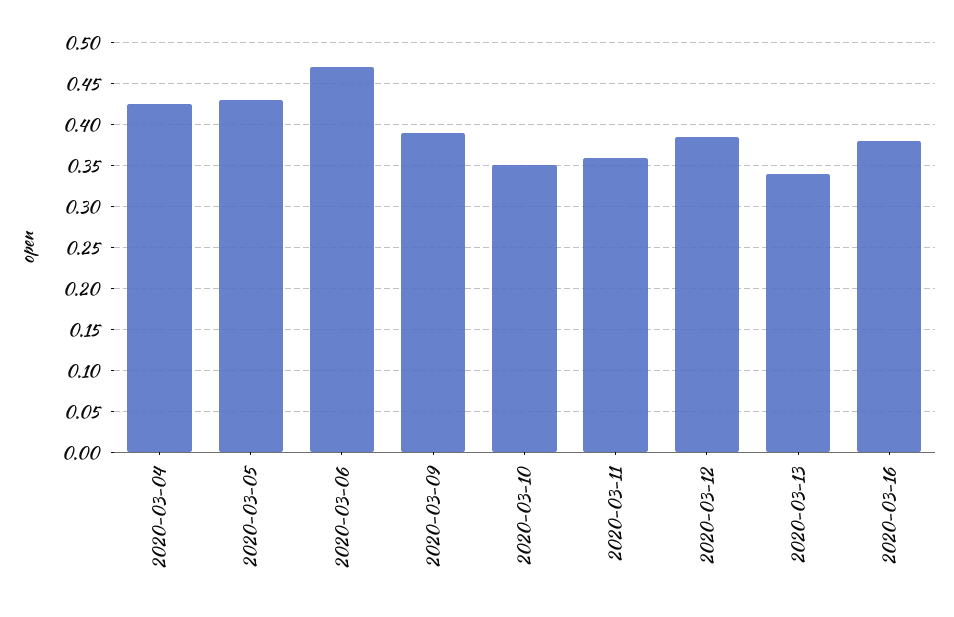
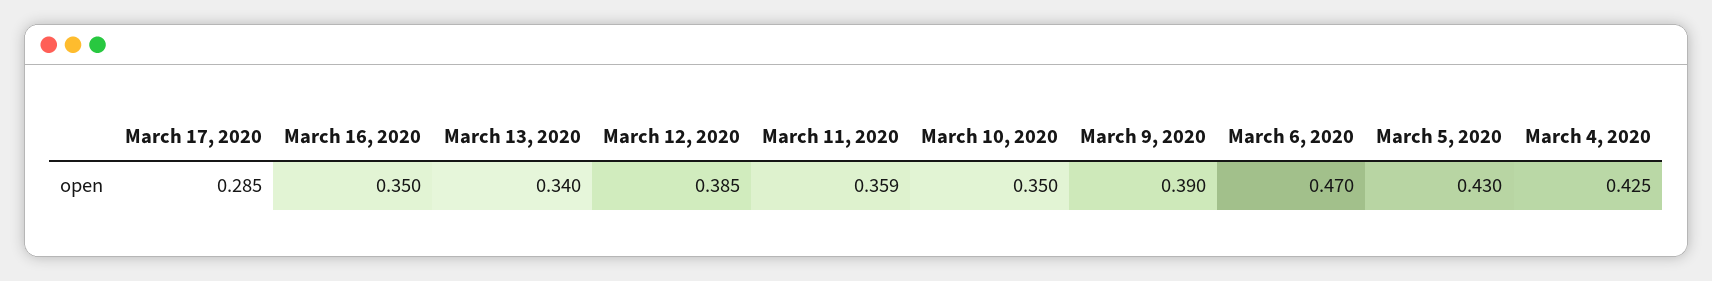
2020-03-16: 0.38 -> 0.35
March 17, 2020: none -> 0.285

